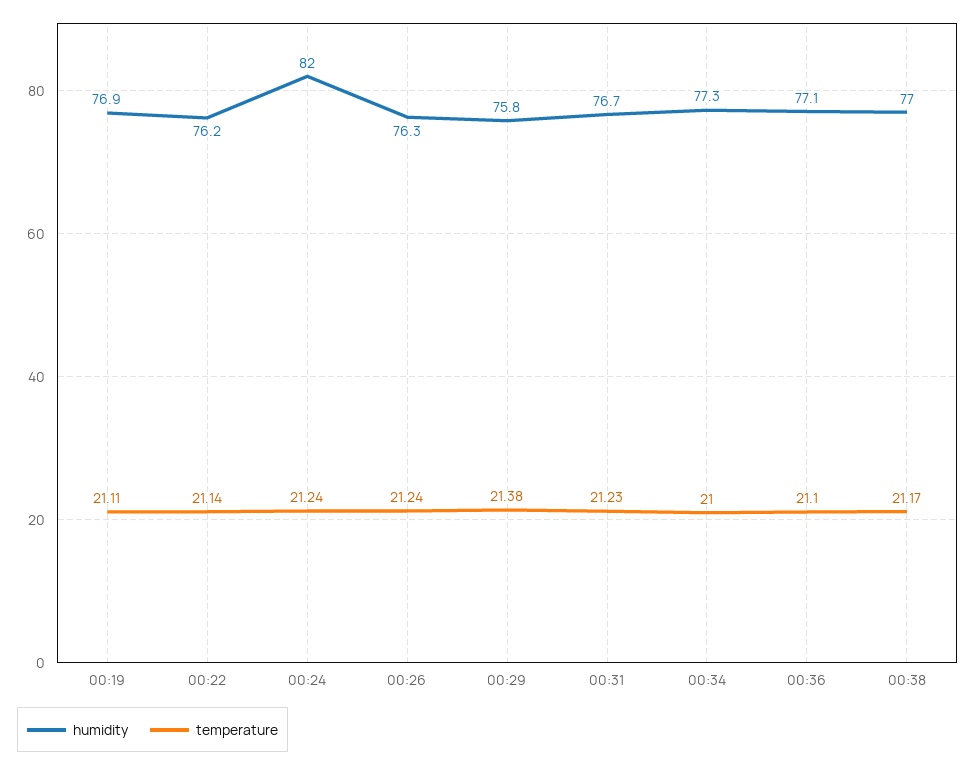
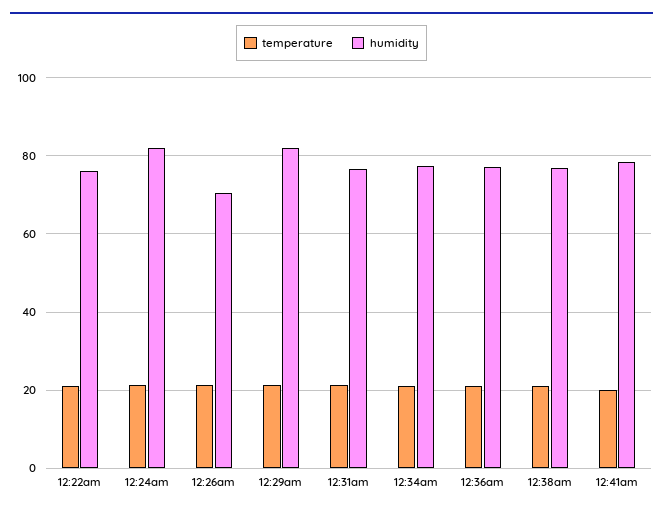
humidity, 00:19: 76.9 -> none
temperature, 00:19: 21.11 -> none
humidity, 00:26: 76.3 -> 70
humidity, 00:29: 75.8 -> 82
temperature, 12:41am: none -> 20
humidity, 12:41am: none -> 78

